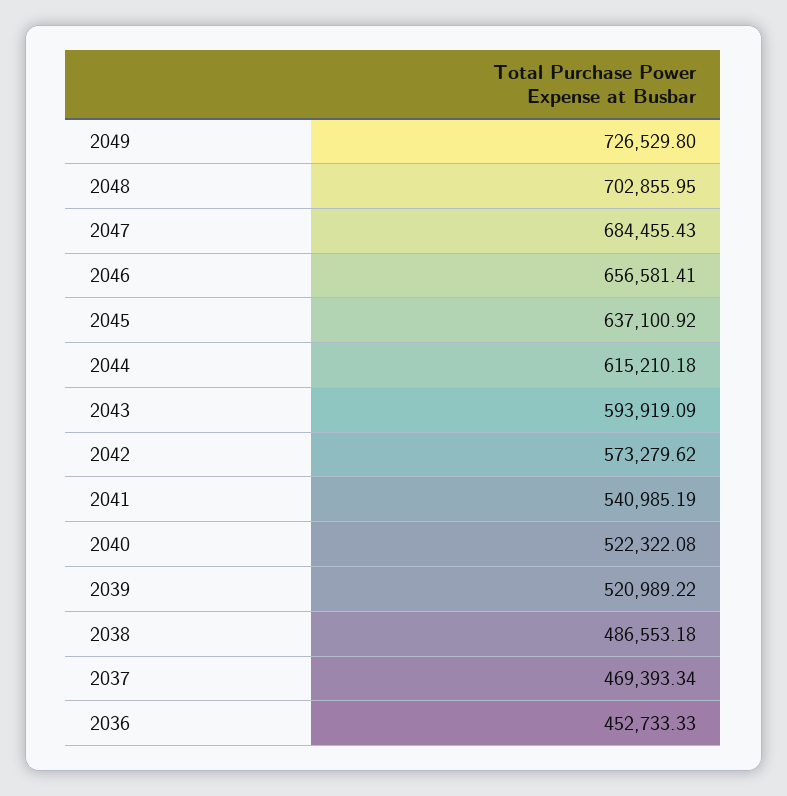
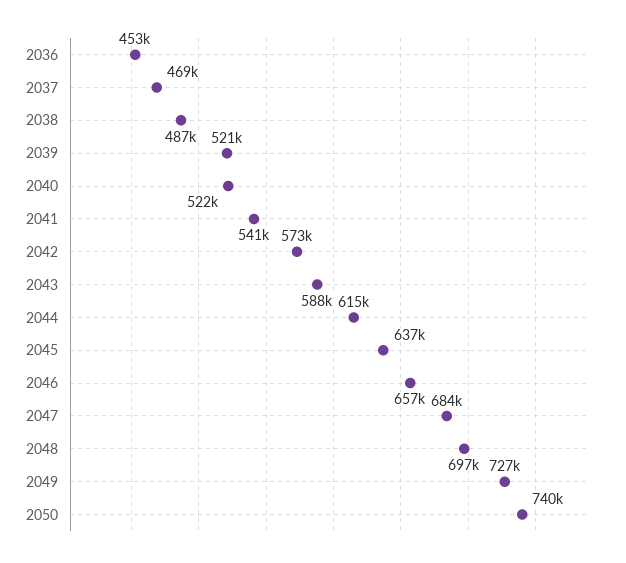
2048: 702855.95 -> 697000
2043: 593919.09 -> 588000
2050: none -> 740000

